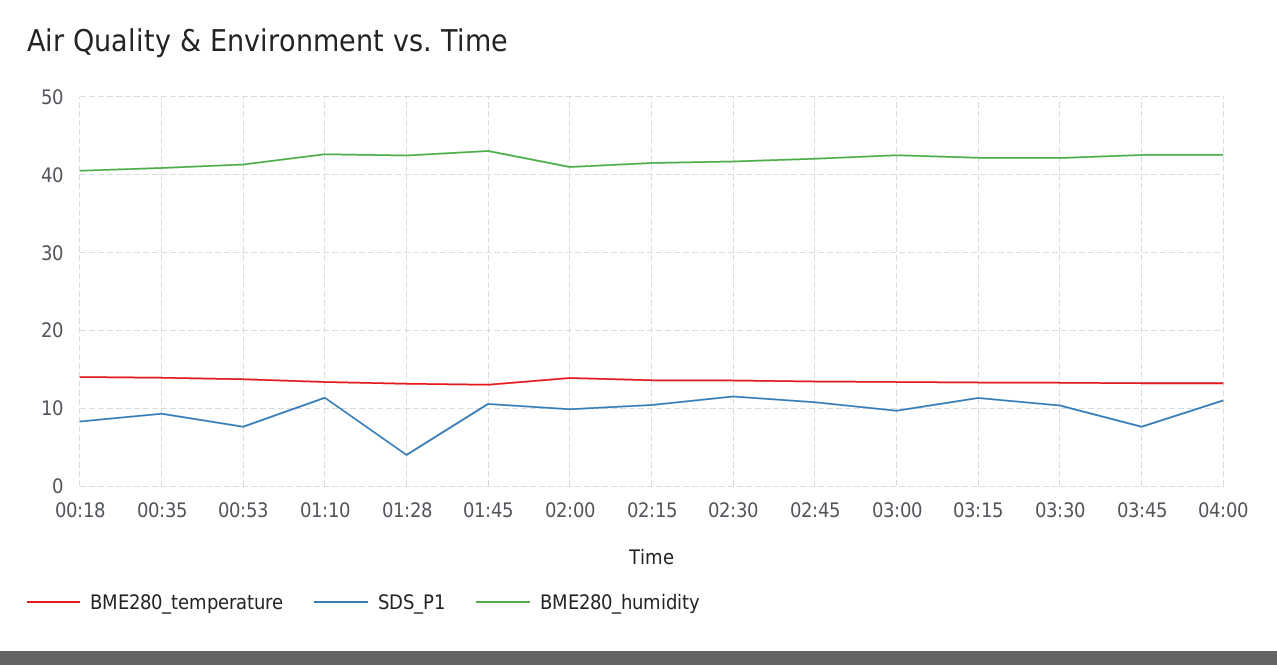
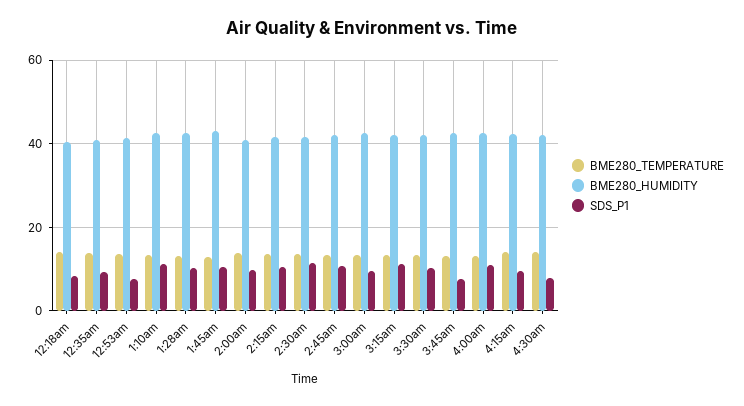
SDS_P1, 01:28: 4 -> 10
BME280_temperature, 4:15am: none -> 14
BME280_humidity, 4:15am: none -> 42
SDS_P1, 4:15am: none -> 10
BME280_temperature, 4:30am: none -> 14
BME280_humidity, 4:30am: none -> 42
SDS_P1, 4:30am: none -> 8

